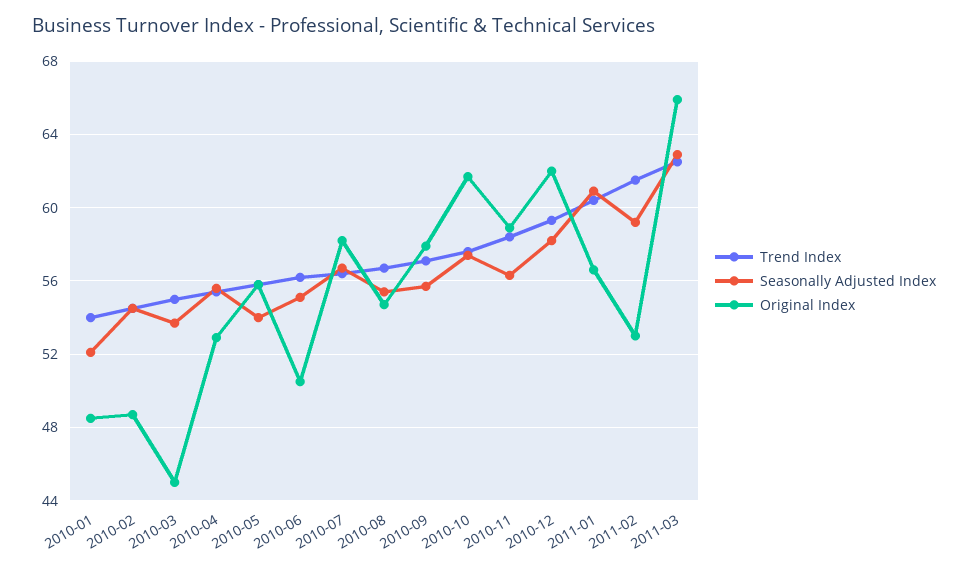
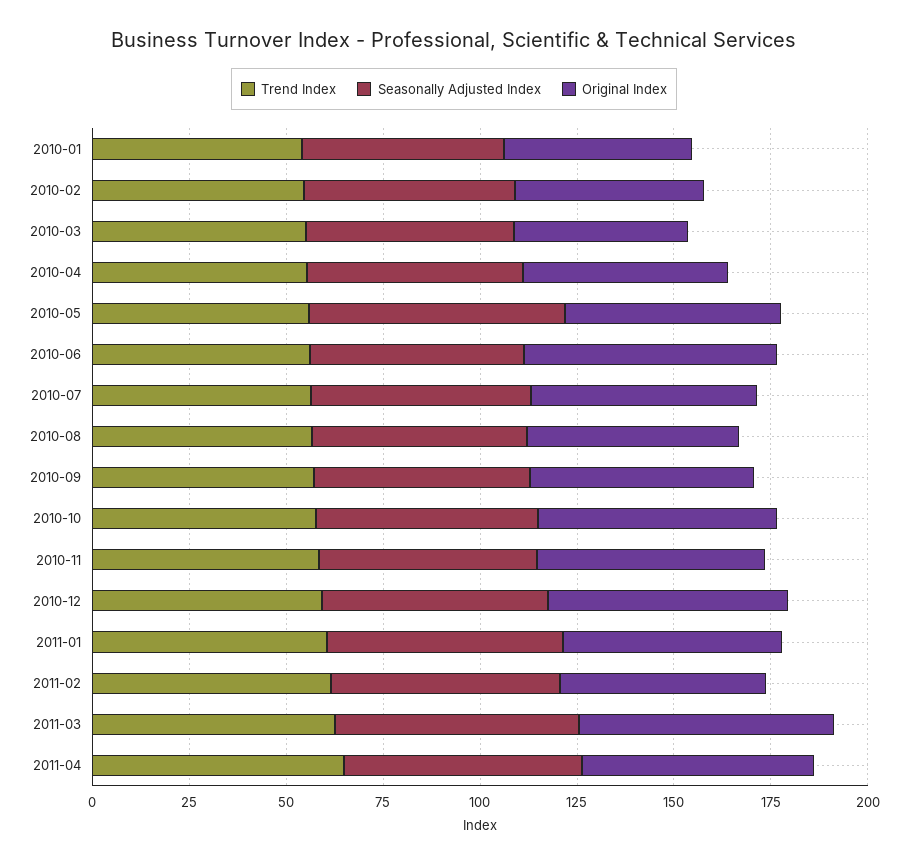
Seasonally Adjusted Index, 2010-05: 54 -> 65
Original Index, 2010-06: 50.5 -> 65
Trend Index, 2011-04: none -> 65
Seasonally Adjusted Index, 2011-04: none -> 60
Original Index, 2011-04: none -> 60

